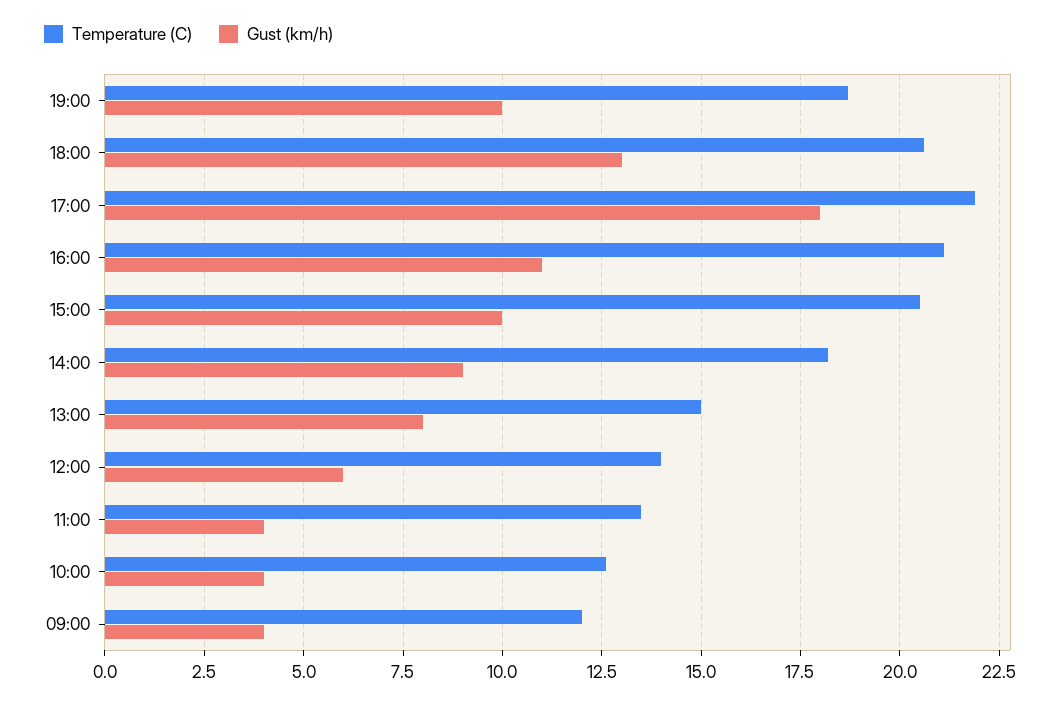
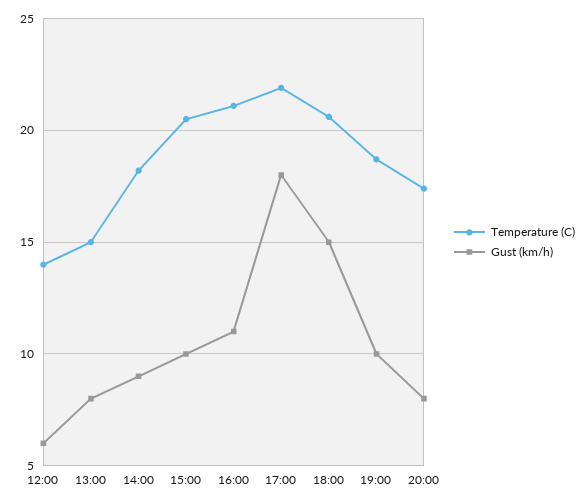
Gust (km/h), 18:00: 13 -> 15
Temperature (C), 11:00: 13.5 -> none
Gust (km/h), 11:00: 4 -> none
Temperature (C), 10:00: 12.5 -> none
Gust (km/h), 10:00: 4 -> none
Temperature (C), 09:00: 12 -> none
Gust (km/h), 09:00: 4 -> none
Temperature (C), 20:00: none -> 17.5
Gust (km/h), 20:00: none -> 8

